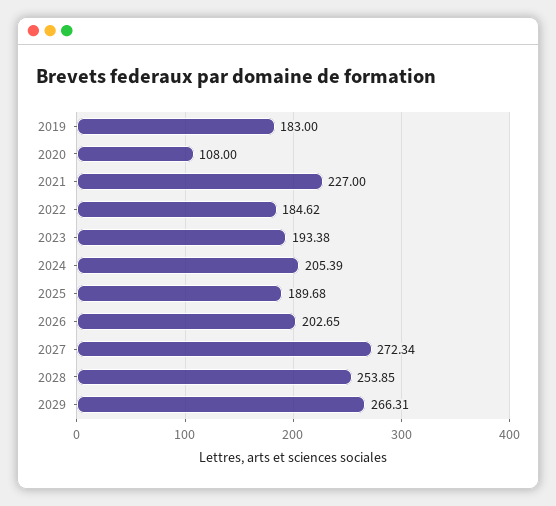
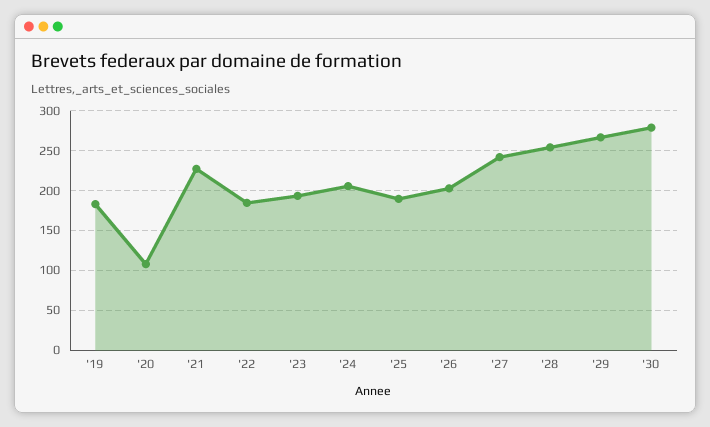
2027: 272.34 -> 240
'30: none -> 280

